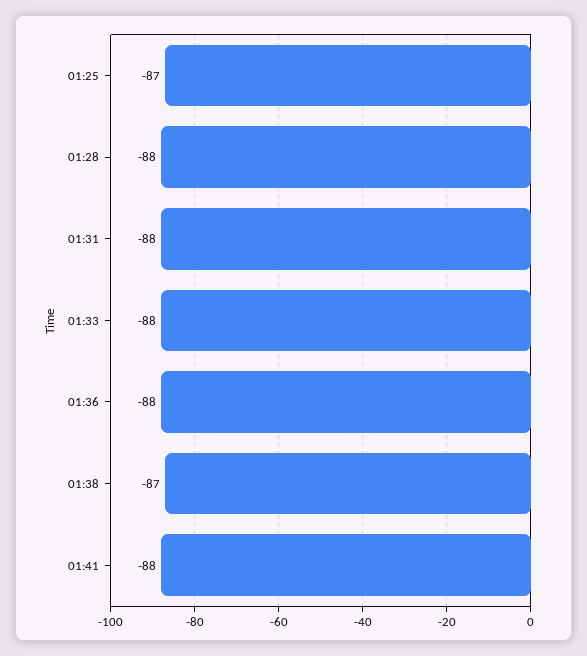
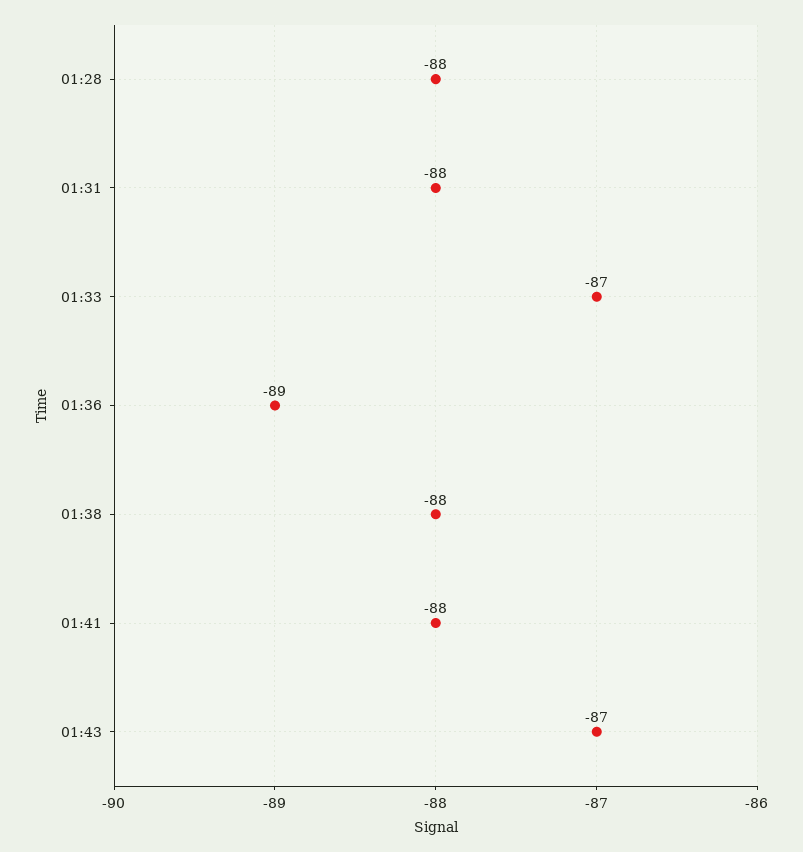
01:25: -87 -> none
01:33: -88 -> -87
01:36: -88 -> -89
01:38: -87 -> -88
01:43: none -> -87

